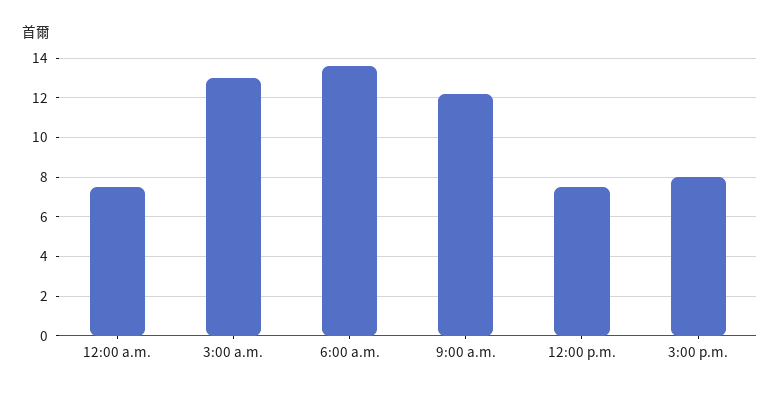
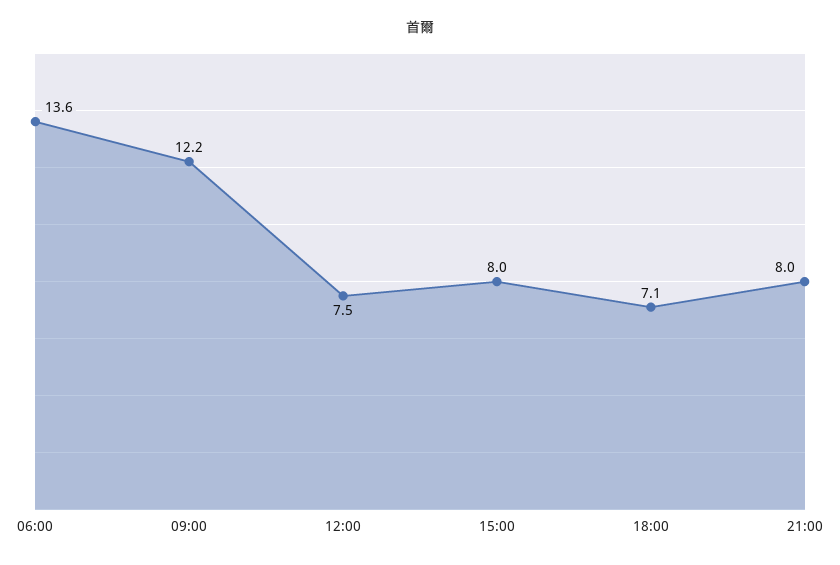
12:00 a.m.: 7.5 -> none
3:00 a.m.: 13 -> none
18:00: none -> 7.1
21:00: none -> 8

